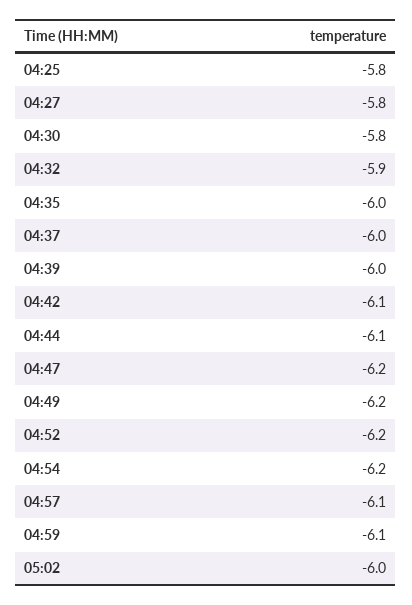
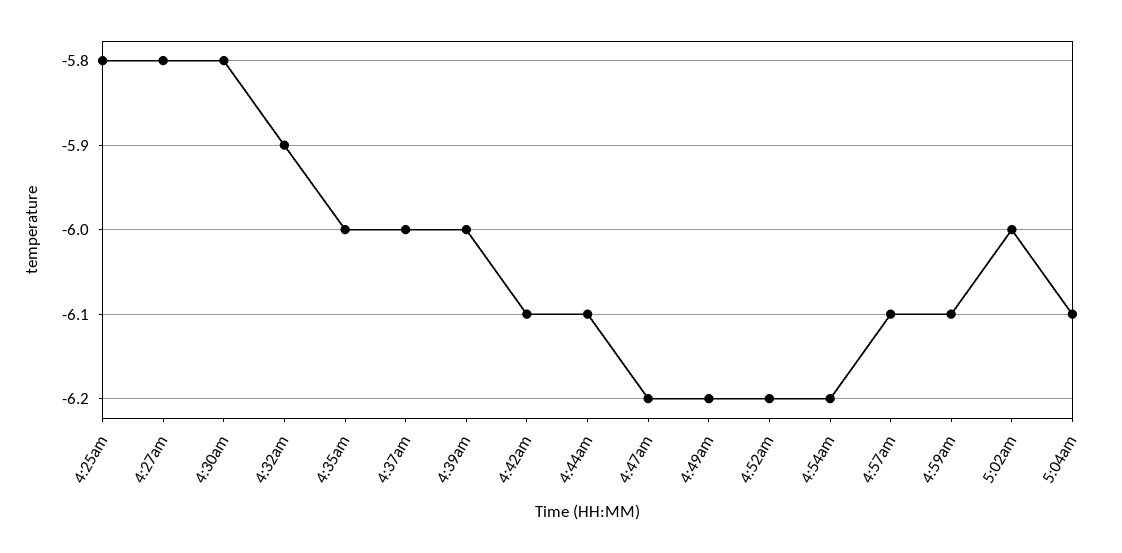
5:04am: none -> -6.1

